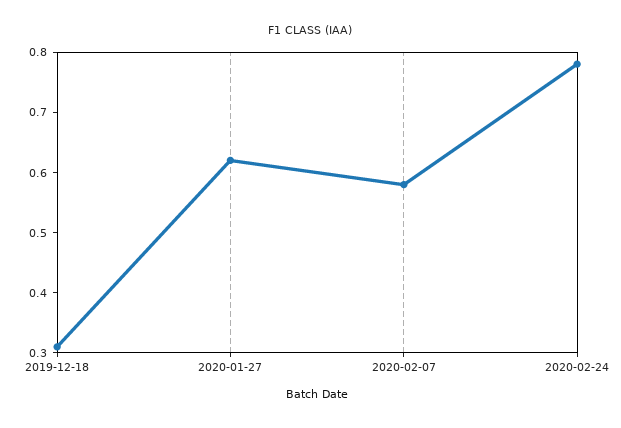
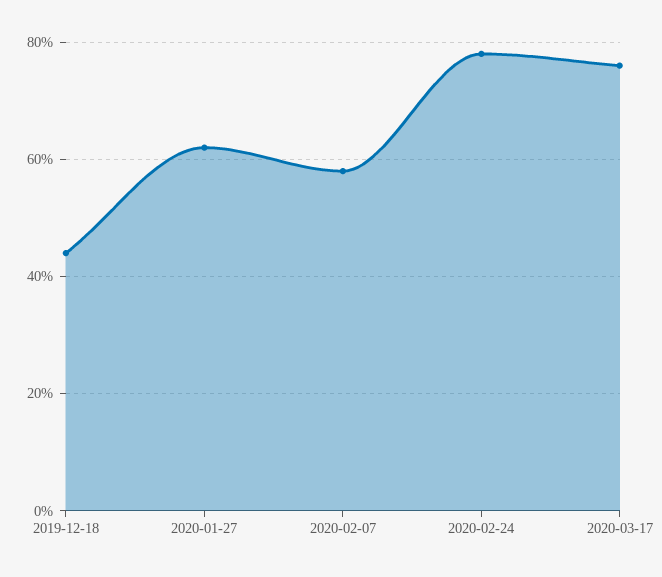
2019-12-18: 0.3 -> 0.45
2020-03-17: none -> 0.75

